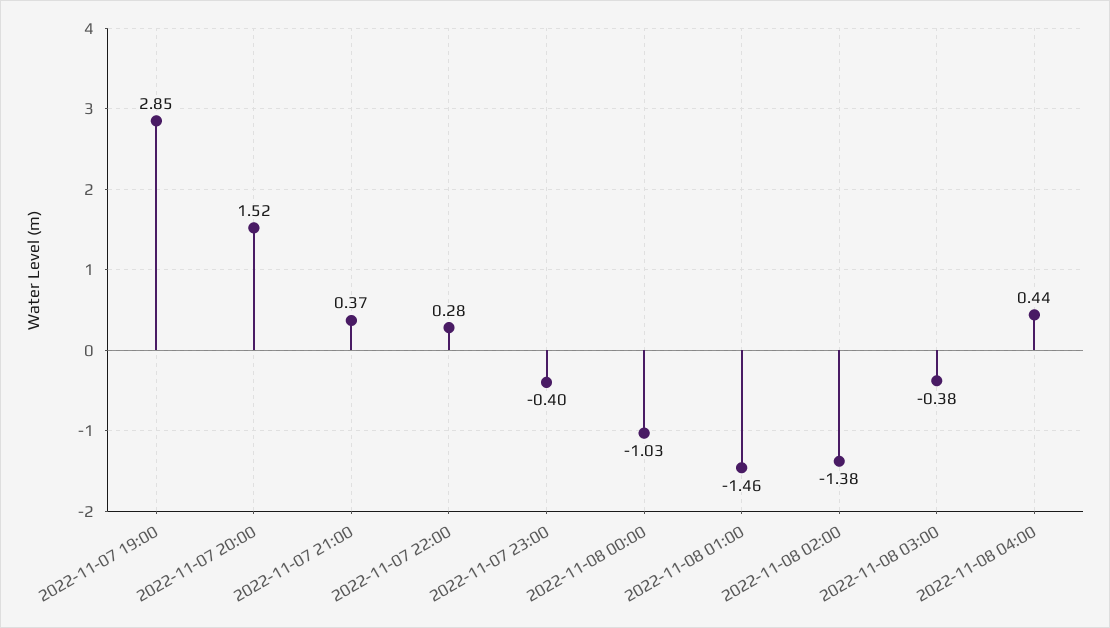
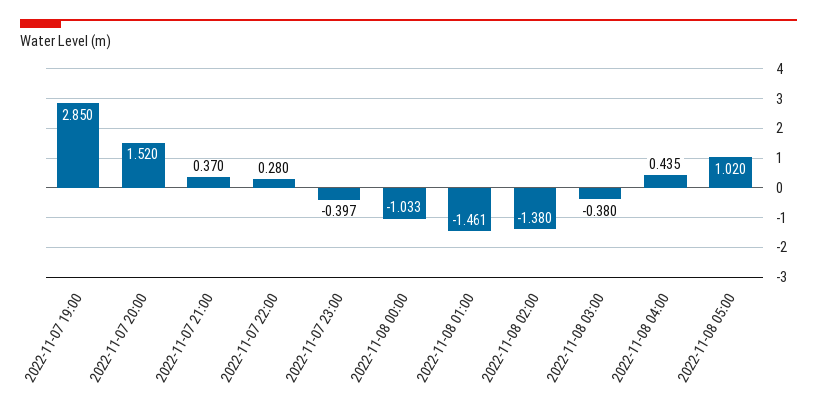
2022-11-08 05:00: none -> 1.02

